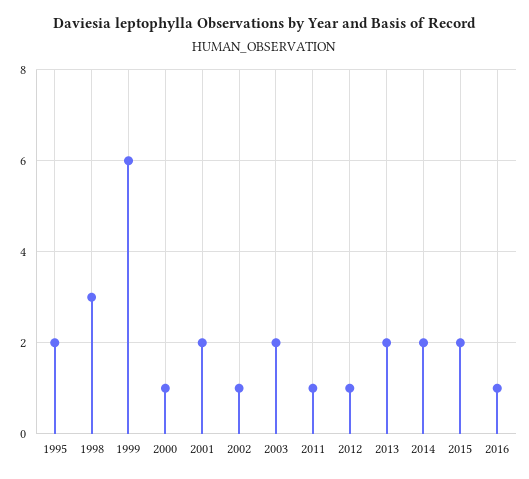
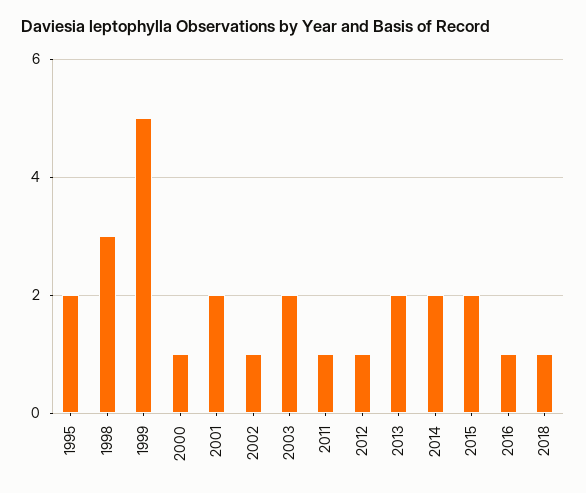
1999: 6 -> 5
2018: none -> 1

